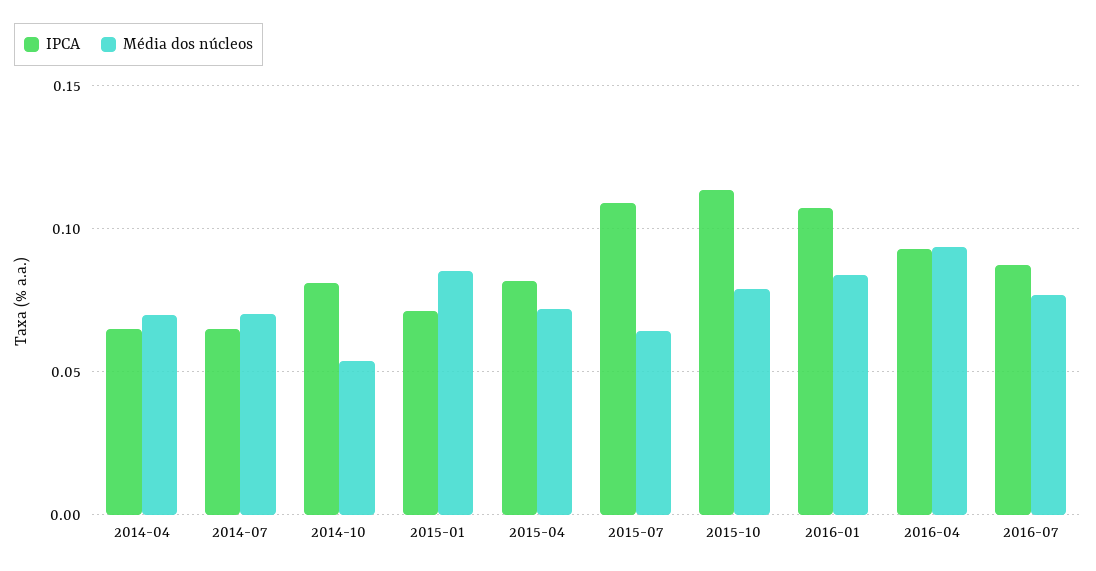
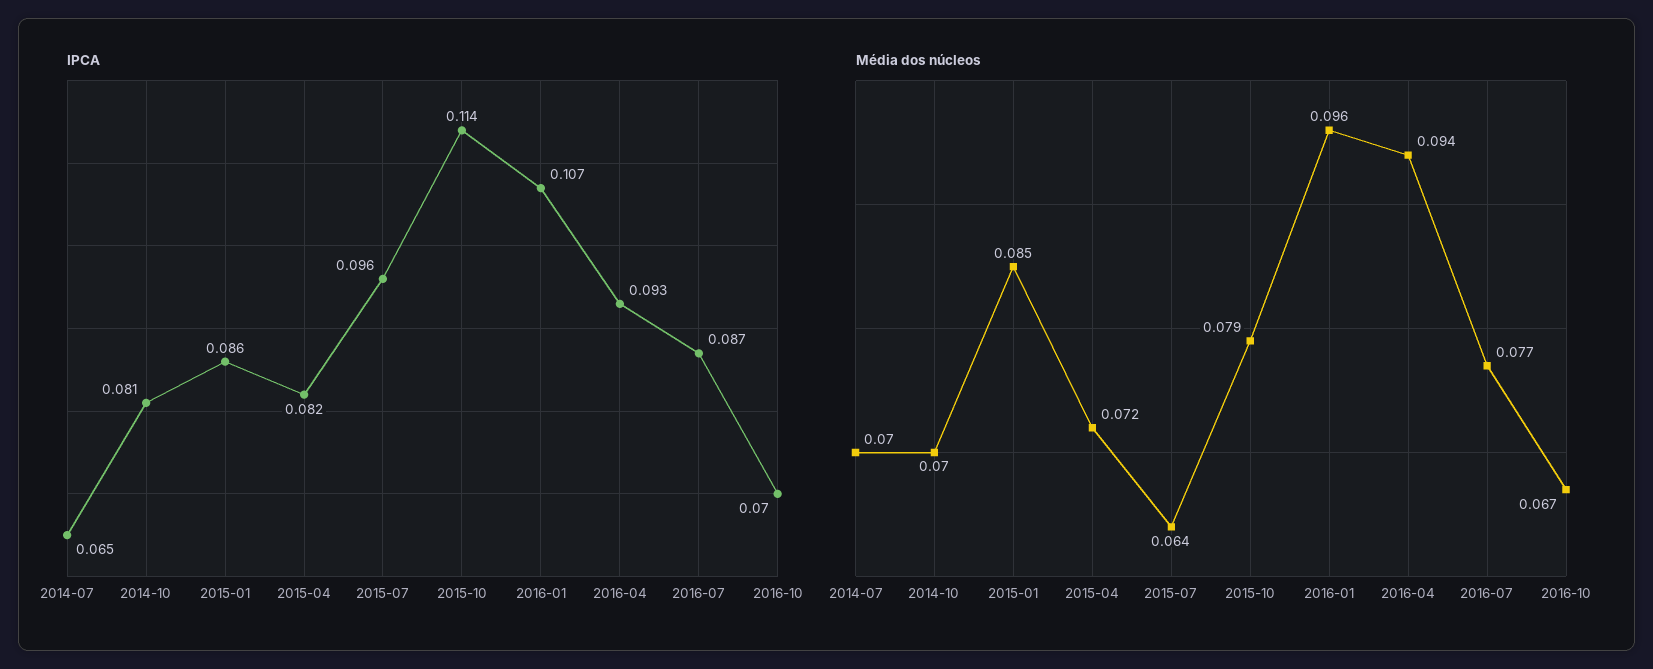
IPCA, 2014-04: 0.065 -> none
Média dos núcleos, 2014-04: 0.07 -> none
Média dos núcleos, 2014-10: 0.055 -> 0.07
IPCA, 2015-01: 0.07 -> 0.086
IPCA, 2015-07: 0.11 -> 0.096
Média dos núcleos, 2016-01: 0.085 -> 0.096
IPCA, 2016-10: none -> 0.07
Média dos núcleos, 2016-10: none -> 0.067

